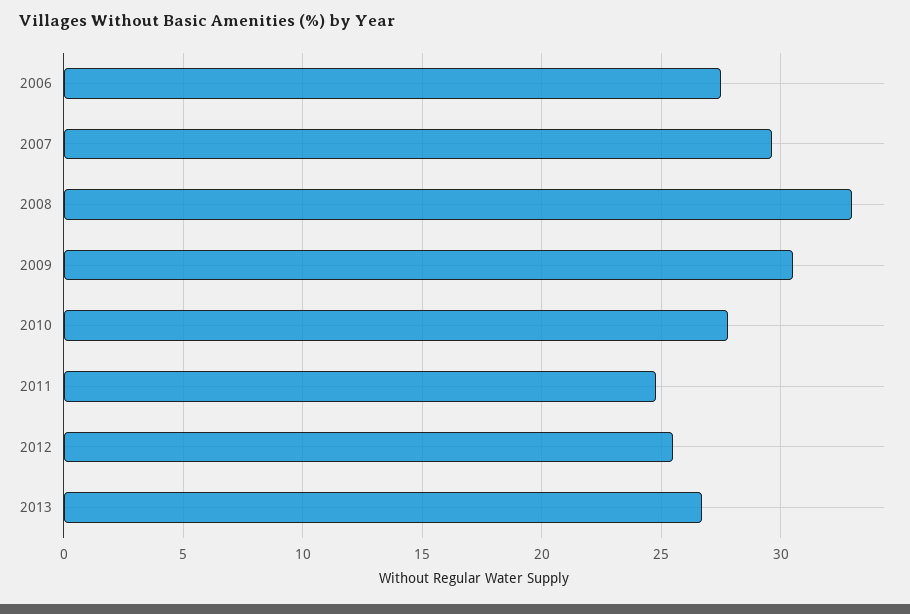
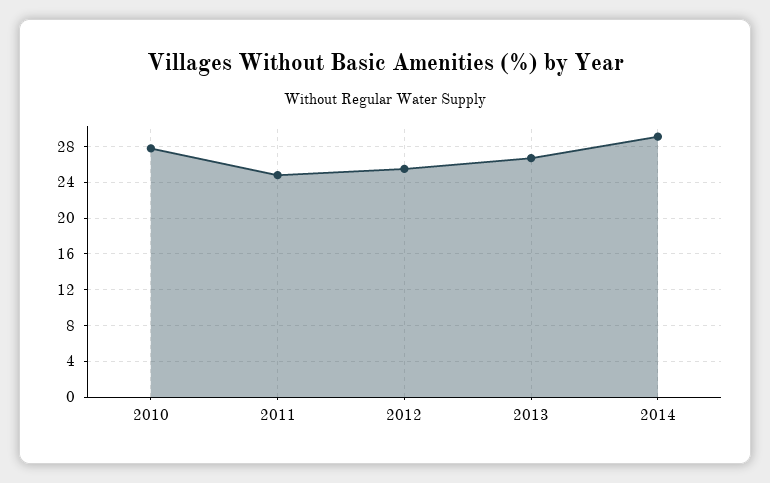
2006: 27.5 -> none
2007: 29.5 -> none
2008: 33 -> none
2009: 30.5 -> none
2014: none -> 29

